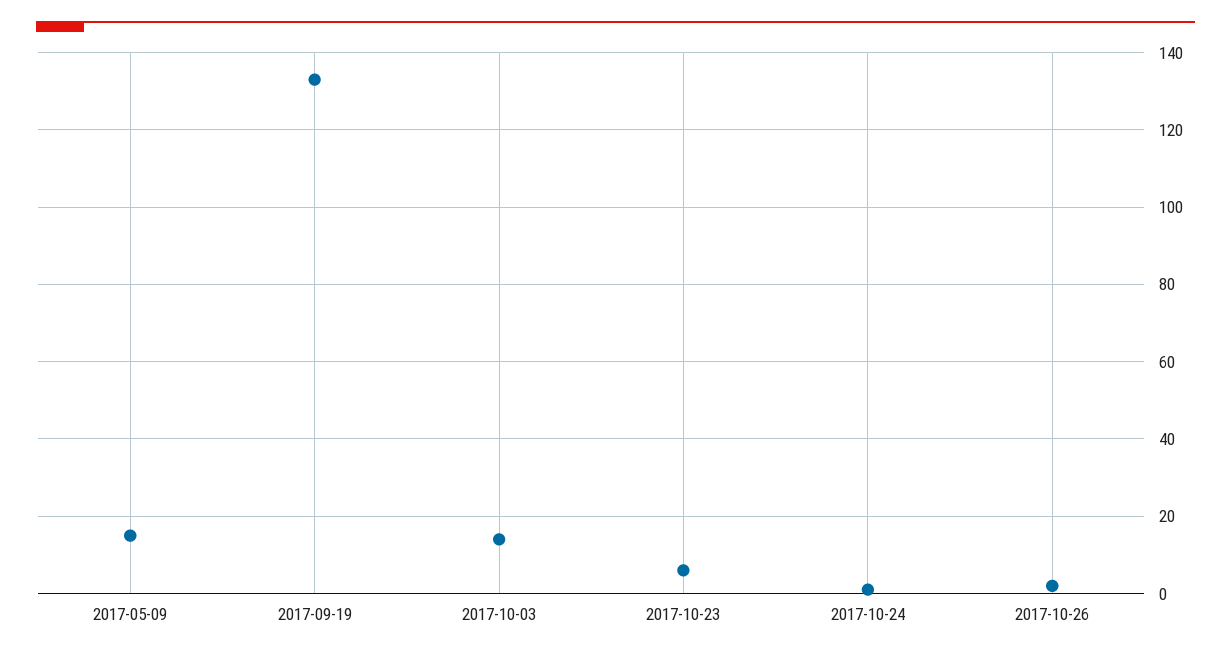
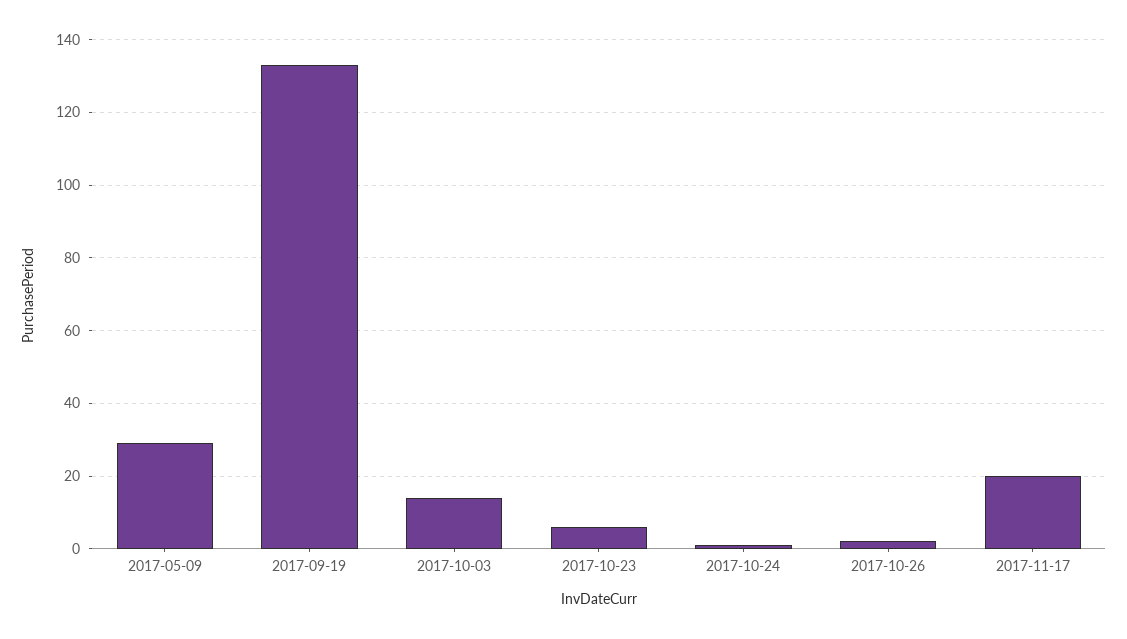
2017-05-09: 15 -> 30
2017-11-17: none -> 20

